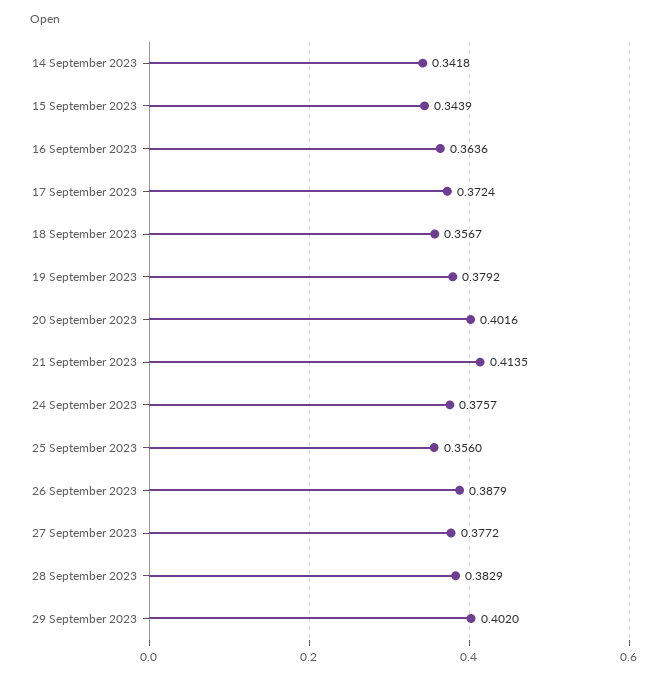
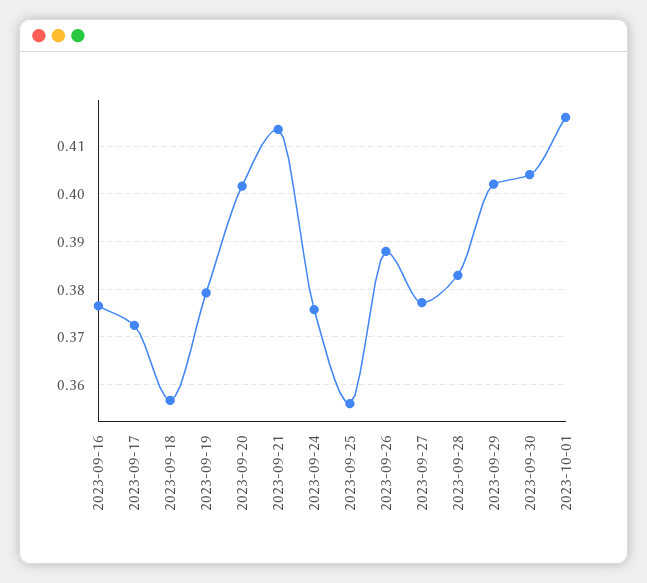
14 September 2023: 0.3418 -> none
15 September 2023: 0.3439 -> none
16 September 2023: 0.3636 -> 0.376
2023-09-30: none -> 0.404
2023-10-01: none -> 0.416

